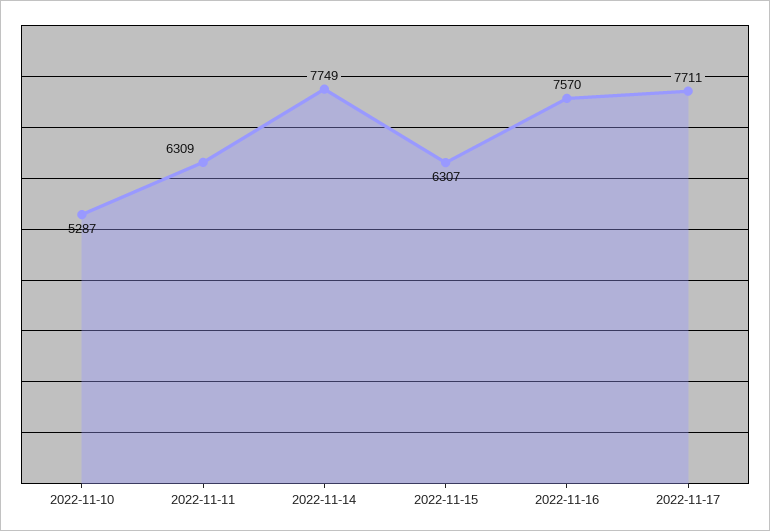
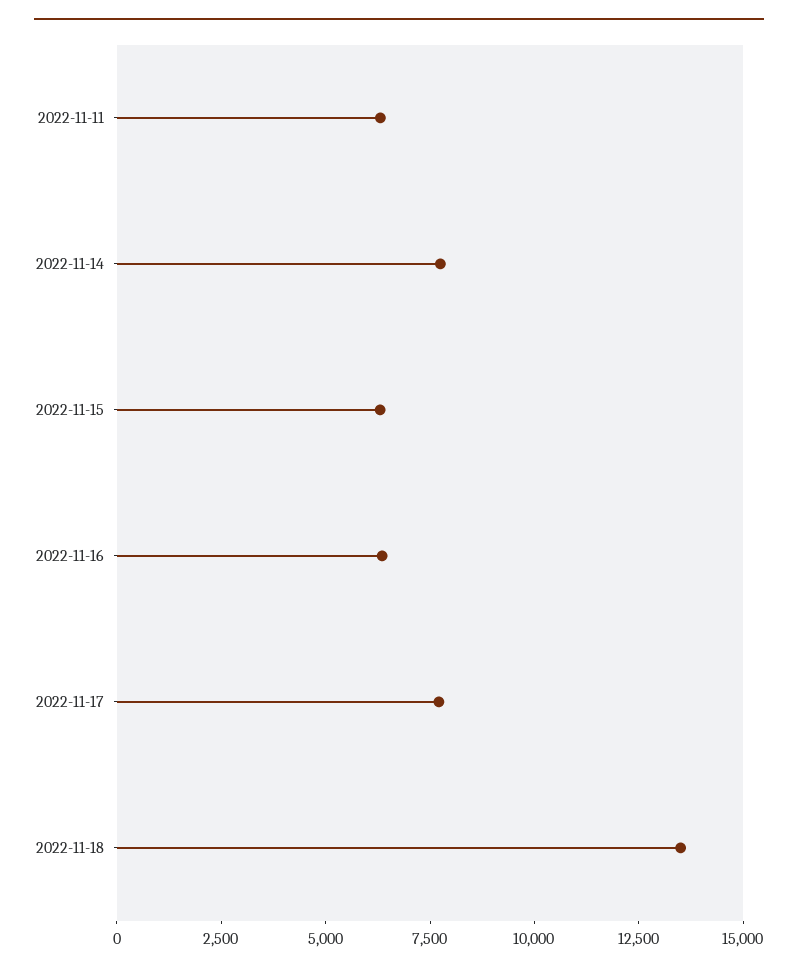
2022-11-10: 5287 -> none
2022-11-16: 7570 -> 6500
2022-11-18: none -> 13500

